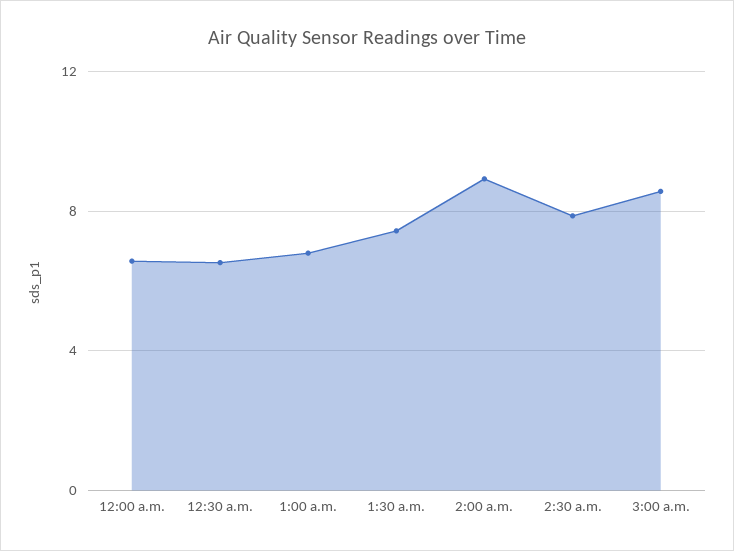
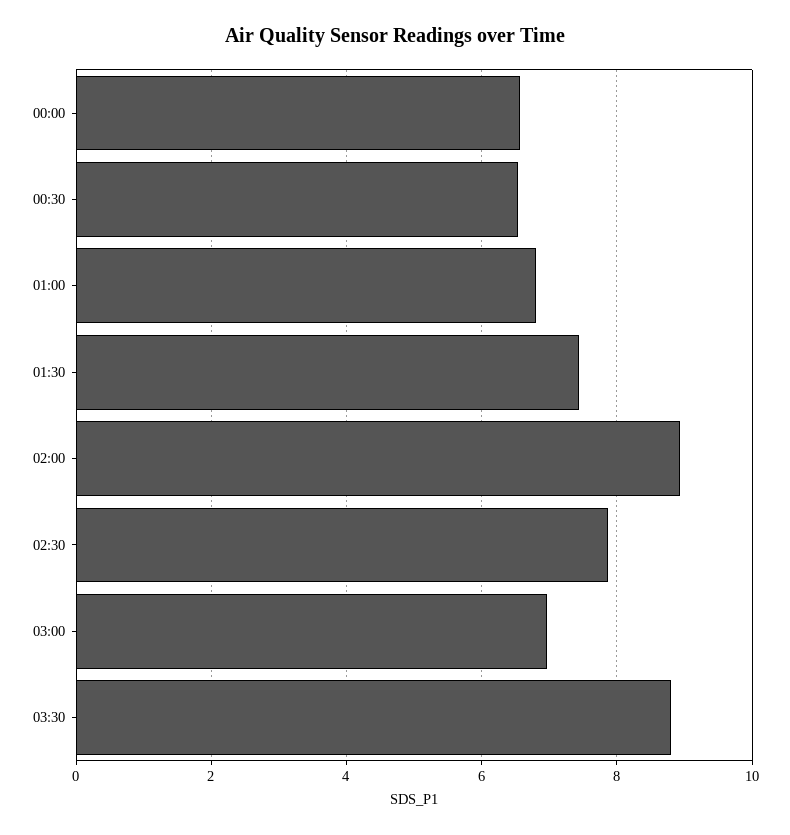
3:00 a.m.: 8.5 -> 7
03:30: none -> 8.8

